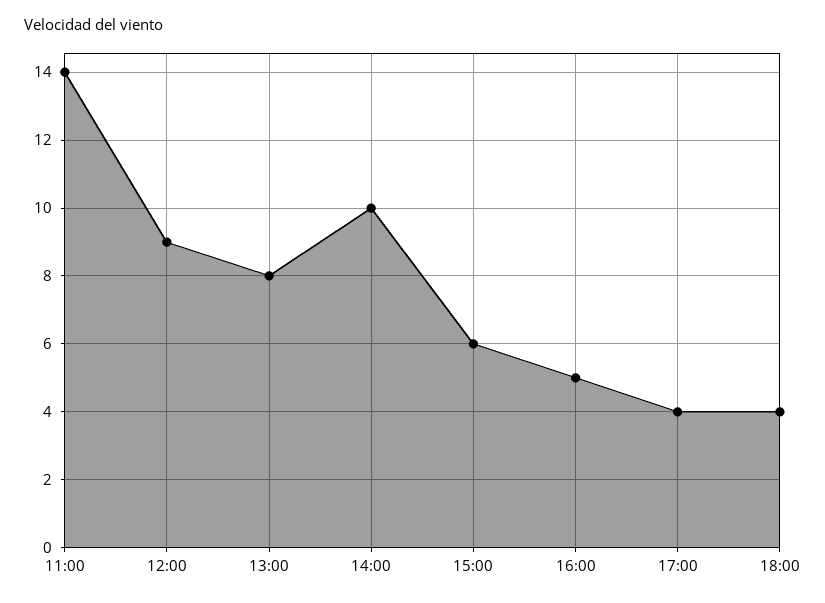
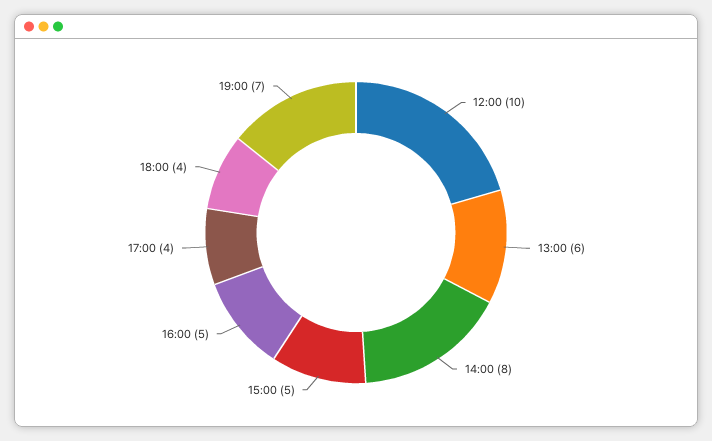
11:00: 14 -> none
12:00: 9 -> 10
13:00: 8 -> 6
14:00: 10 -> 8
15:00: 6 -> 5
19:00: none -> 7

